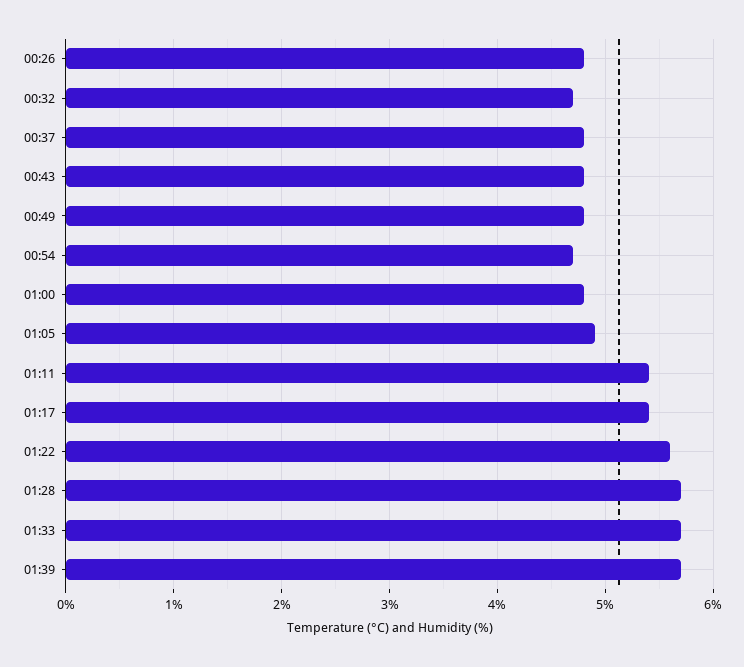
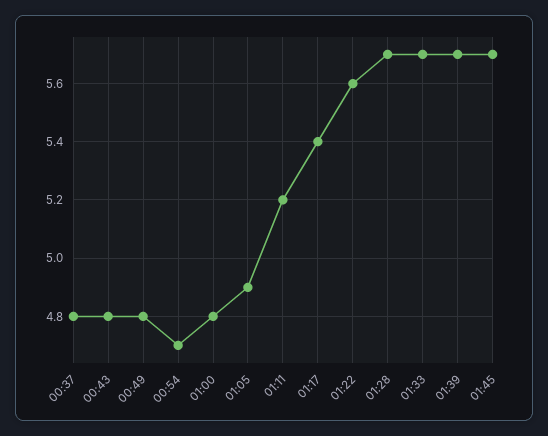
00:26: 4.8 -> none
00:32: 4.7 -> none
01:11: 5.4 -> 5.2
01:45: none -> 5.7

